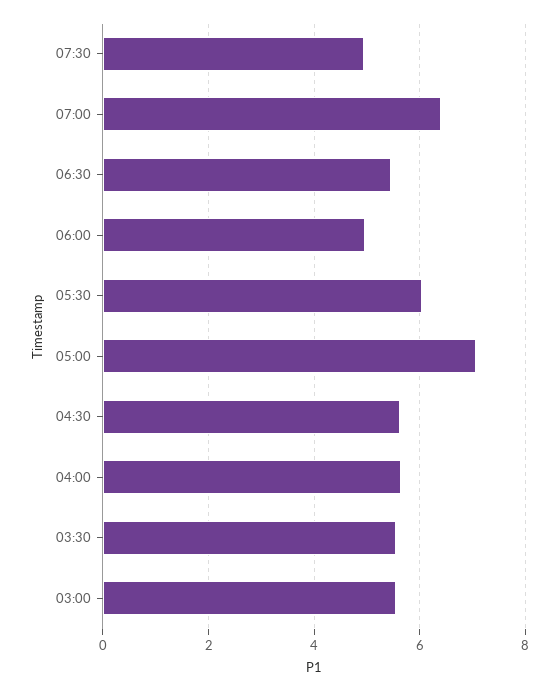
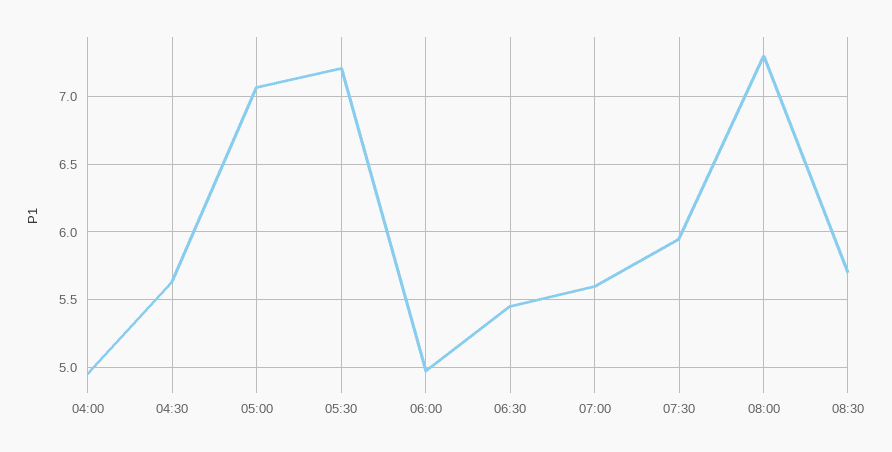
07:30: 5 -> 5.95
07:00: 6.4 -> 5.6
05:30: 6 -> 7.2
04:00: 5.6 -> 4.95
03:30: 5.6 -> none
03:00: 5.6 -> none
08:00: none -> 7.3
08:30: none -> 5.7

